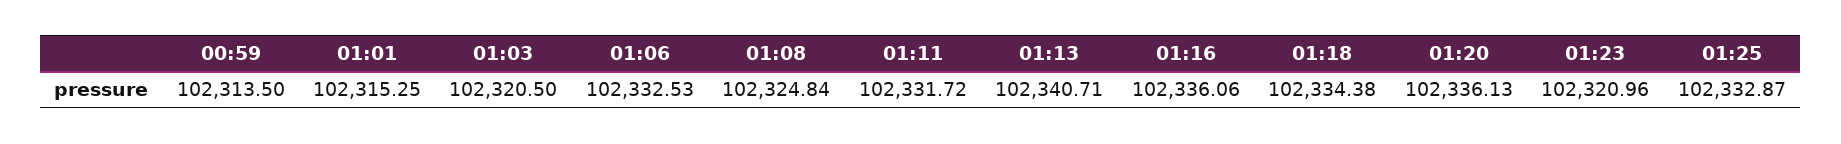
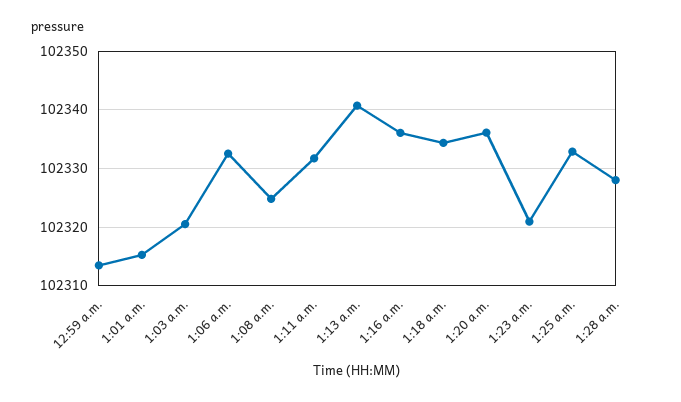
1:28 a.m.: none -> 102328

